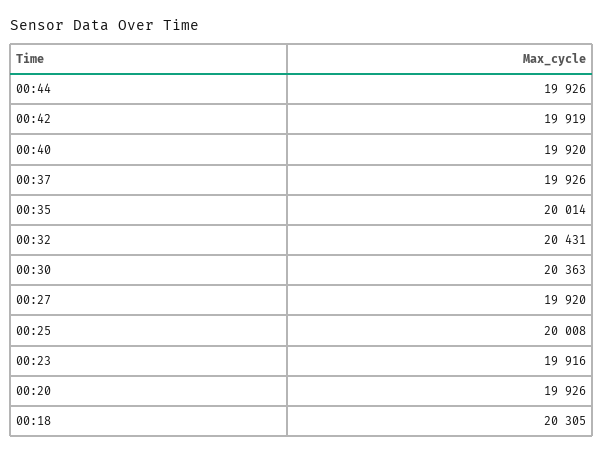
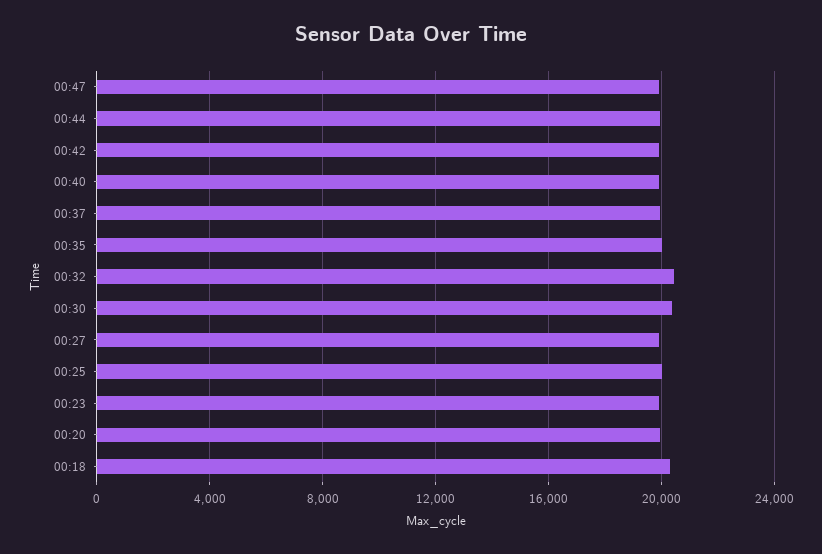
00:47: none -> 20000

